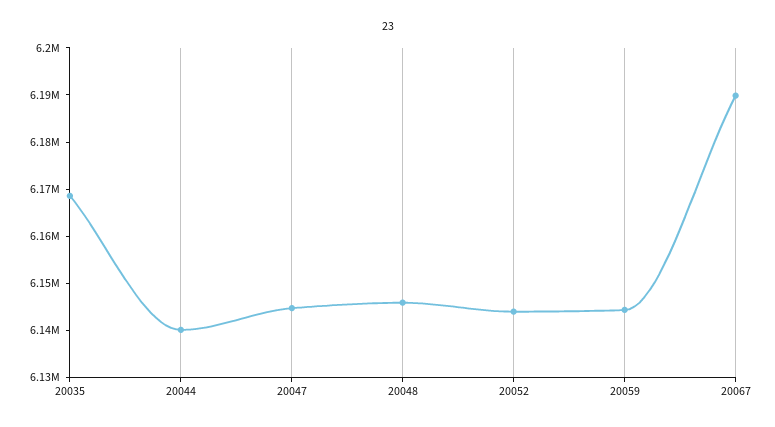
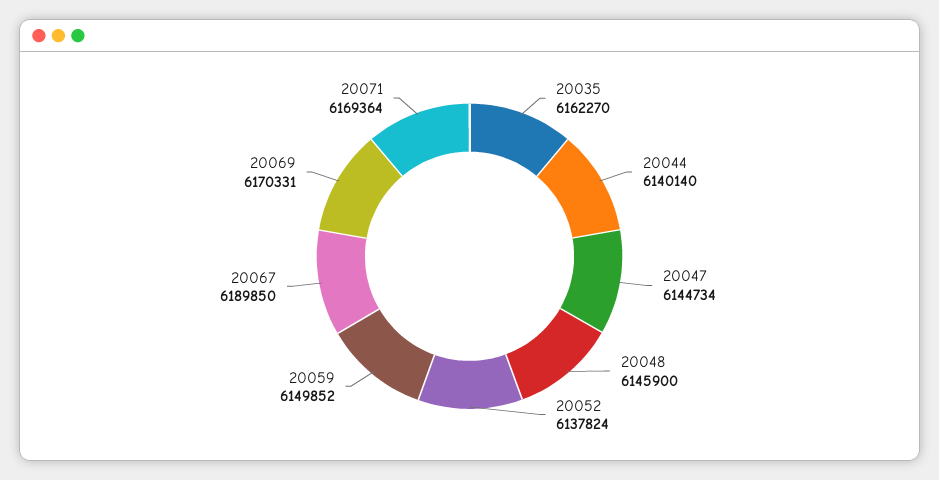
20035: 6168000 -> 6162270
20052: 6144000 -> 6137824
20059: 6144000 -> 6149852
20069: none -> 6170331
20071: none -> 6169364

